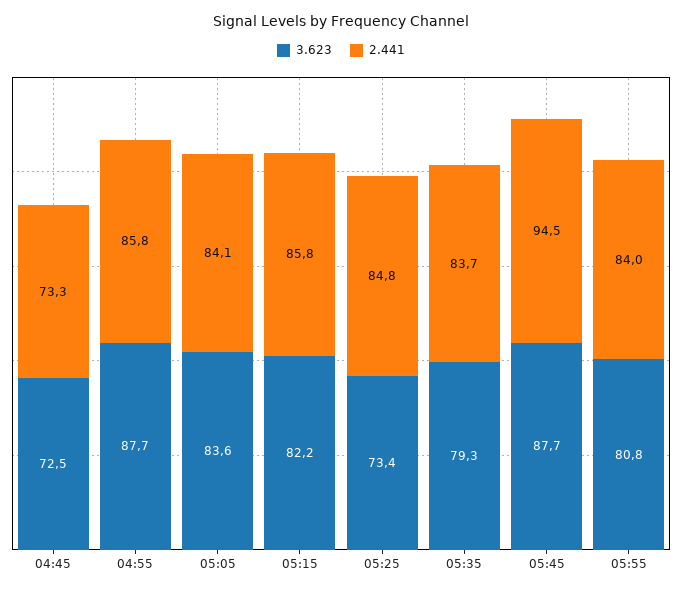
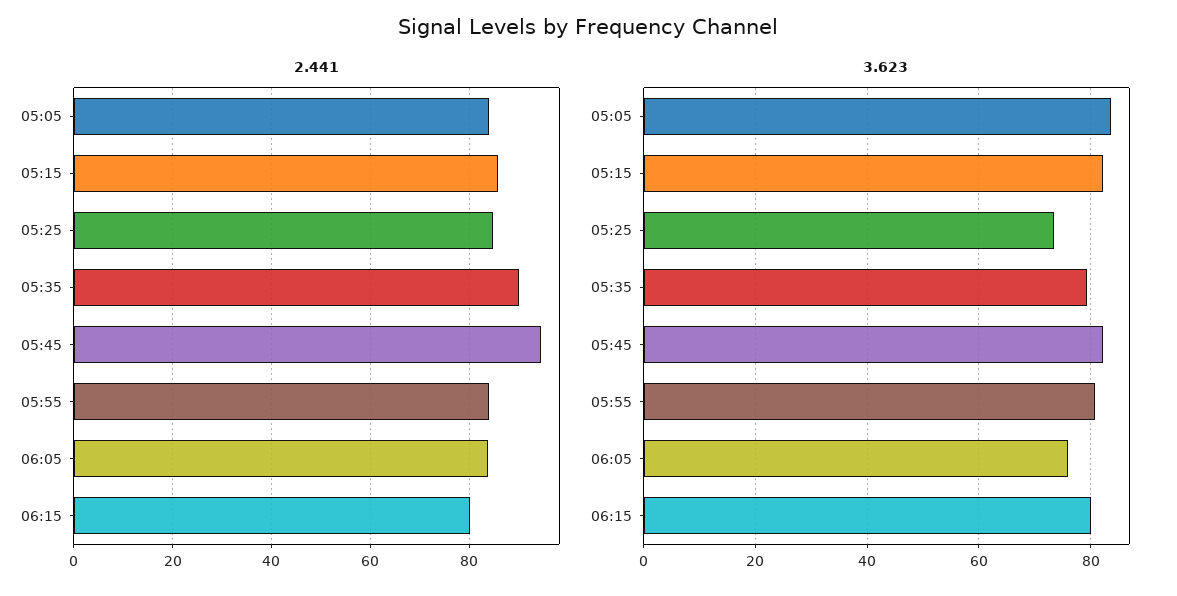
3.623, 04:45: 72.5 -> none
2.441, 04:45: 73.3 -> none
3.623, 04:55: 87.7 -> none
2.441, 04:55: 85.8 -> none
2.441, 05:35: 83.7 -> 90
3.623, 05:45: 87.7 -> 82
2.441, 06:05: none -> 84
2.441, 06:15: none -> 80
3.623, 06:05: none -> 76
3.623, 06:15: none -> 80

